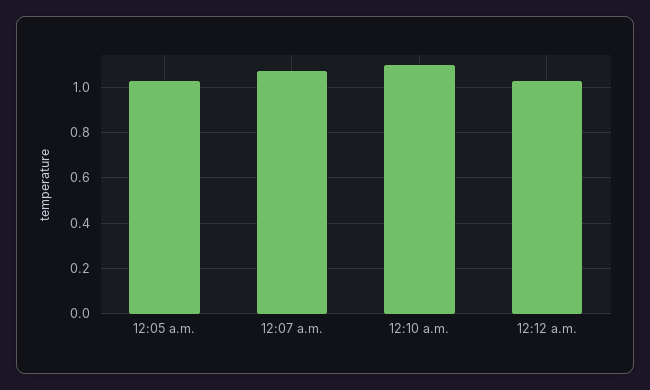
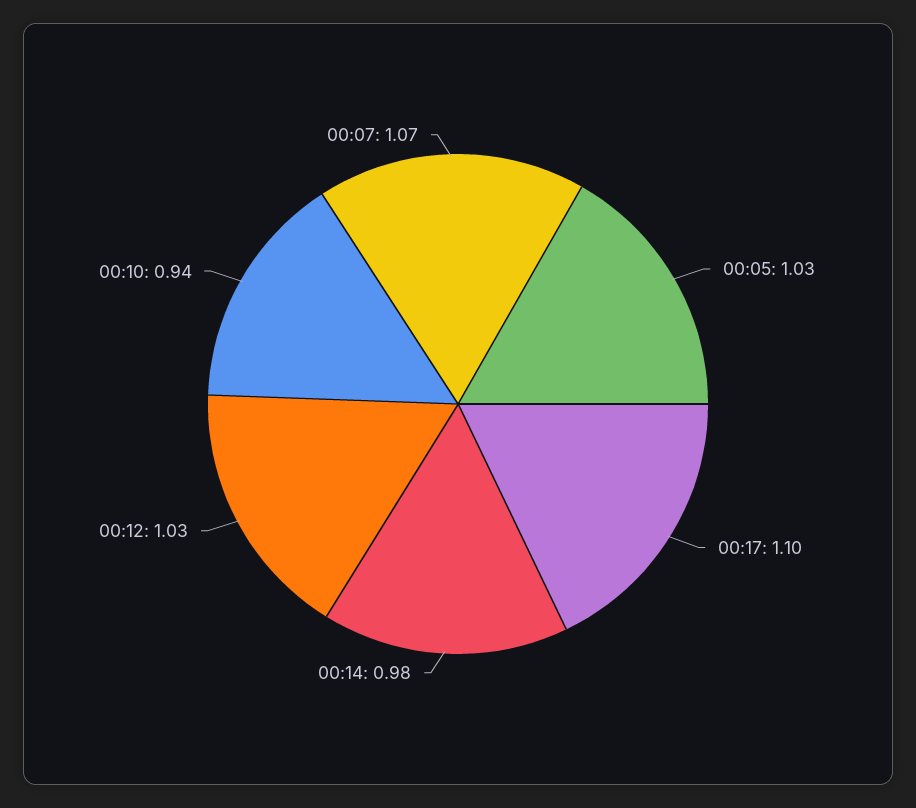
12:10 a.m.: 1.1 -> 0.94
00:17: none -> 1.1
00:14: none -> 0.98

